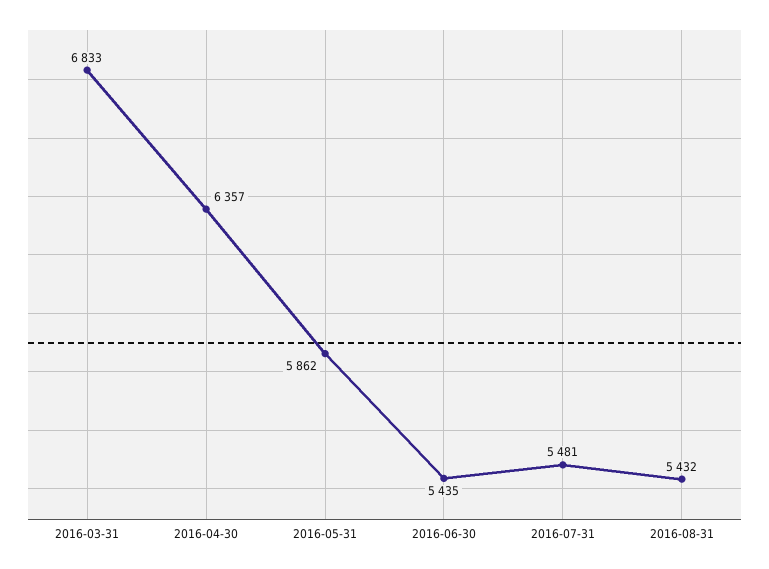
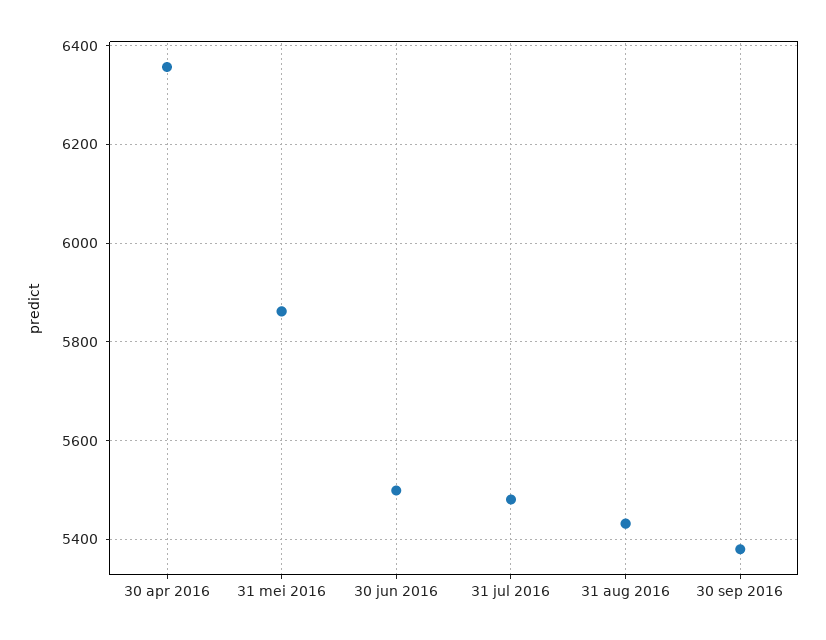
2016-03-31: 6833 -> none
2016-06-30: 5435 -> 5500
30 sep 2016: none -> 5380

